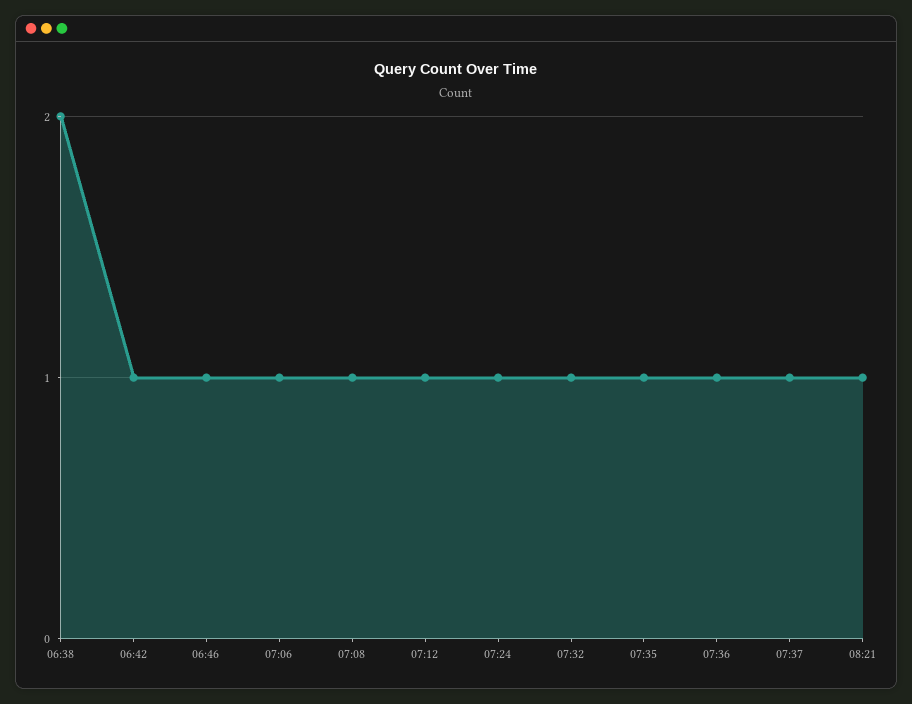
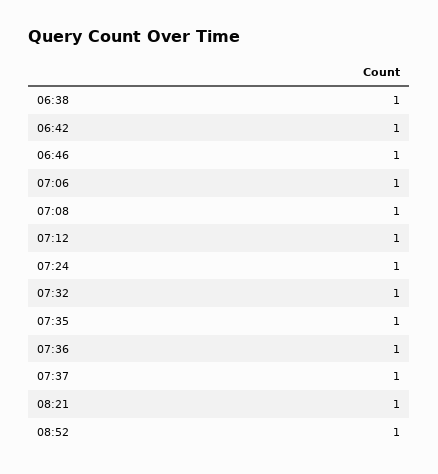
06:38: 2 -> 1
08:52: none -> 1

